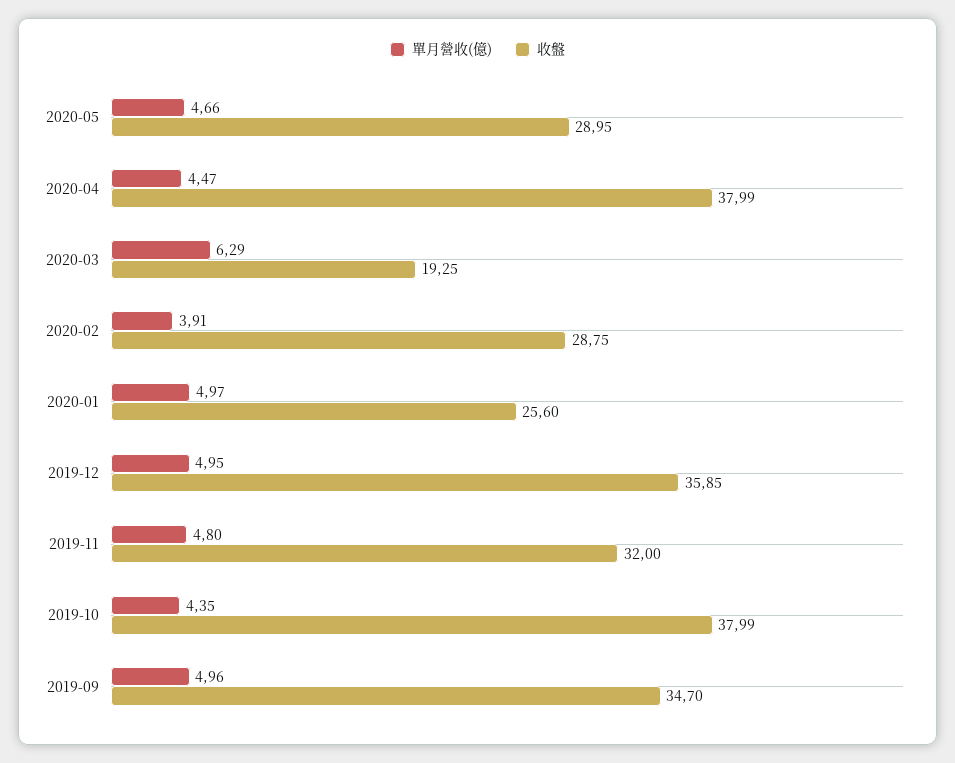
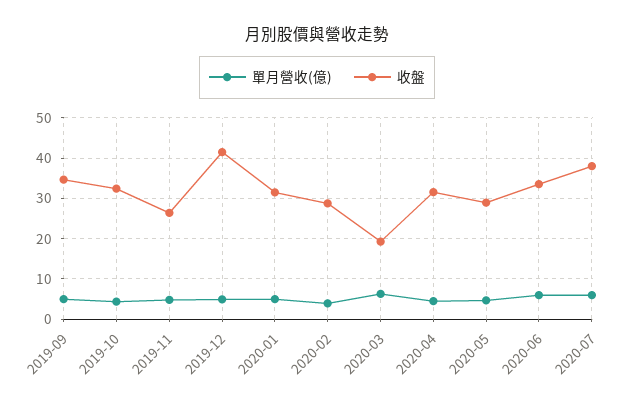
收盤, 2020-04: 37.99 -> 32
收盤, 2020-01: 25.6 -> 32
收盤, 2019-12: 35.85 -> 42
收盤, 2019-11: 32 -> 26
收盤, 2019-10: 37.99 -> 32
單月營收(億), 2020-06: none -> 6
收盤, 2020-06: none -> 34
單月營收(億), 2020-07: none -> 6
收盤, 2020-07: none -> 38

